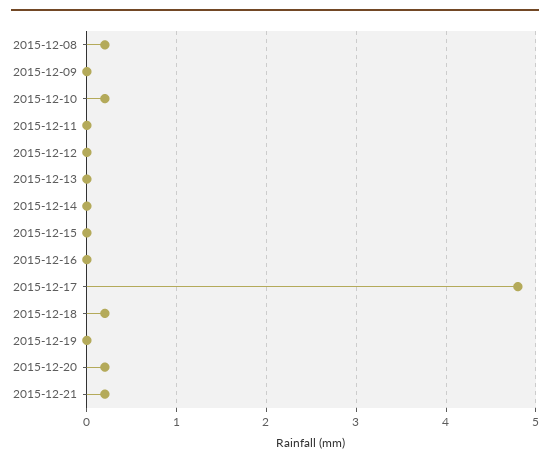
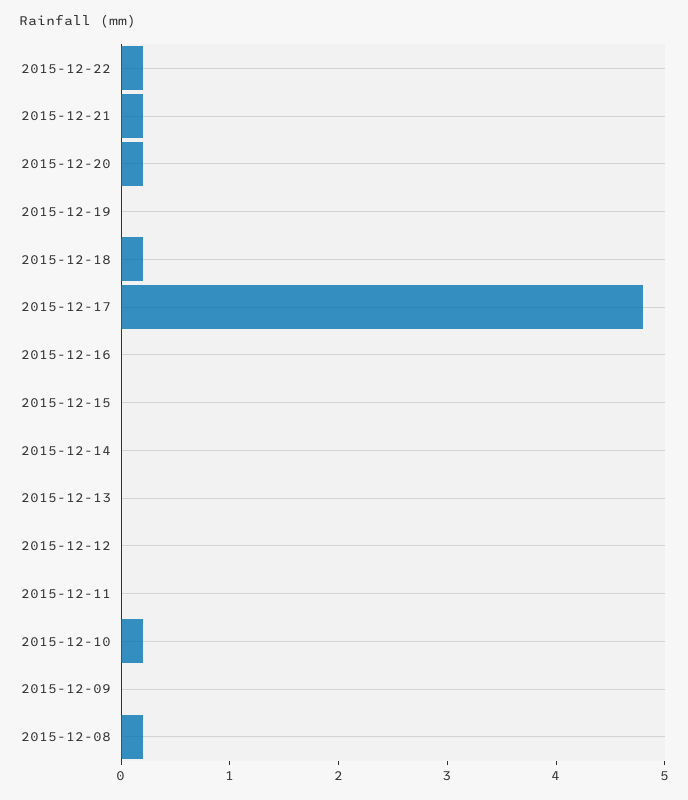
2015-12-22: none -> 0.2

